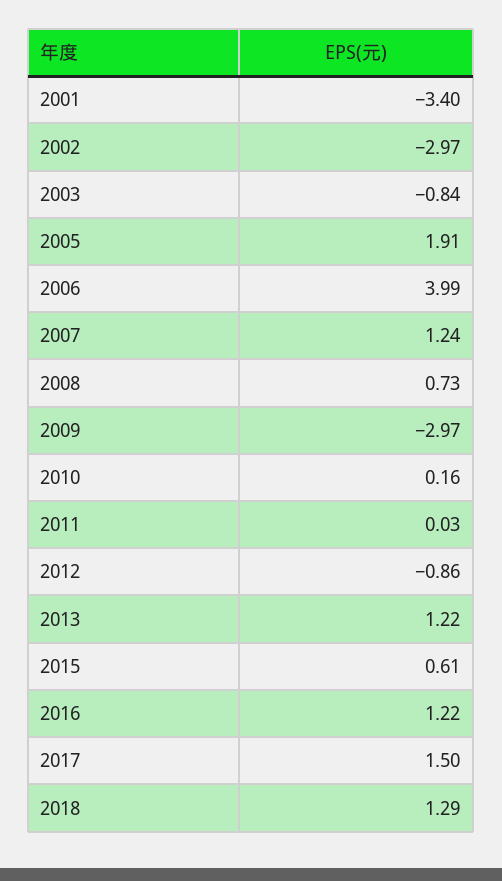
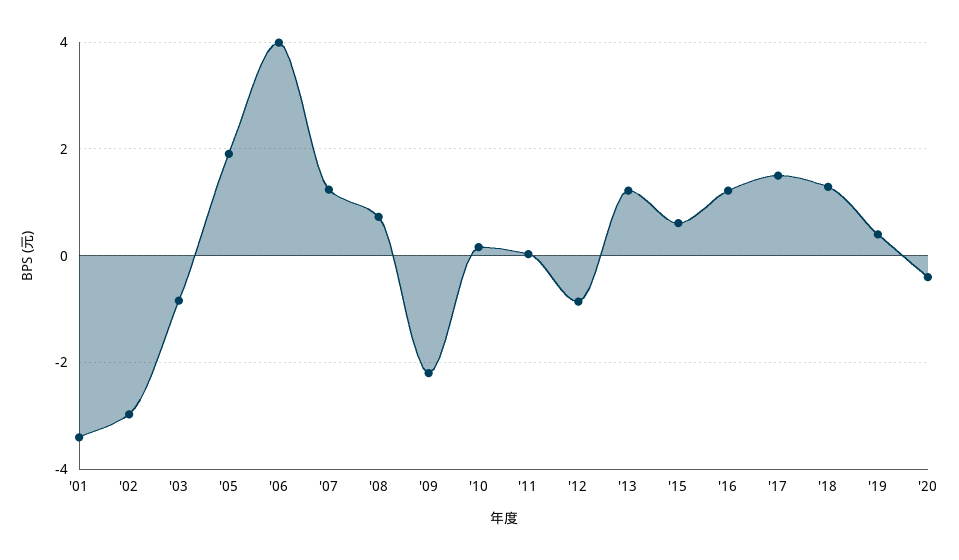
2009: -2.97 -> -2.2
'19: none -> 0.4
'20: none -> -0.4

